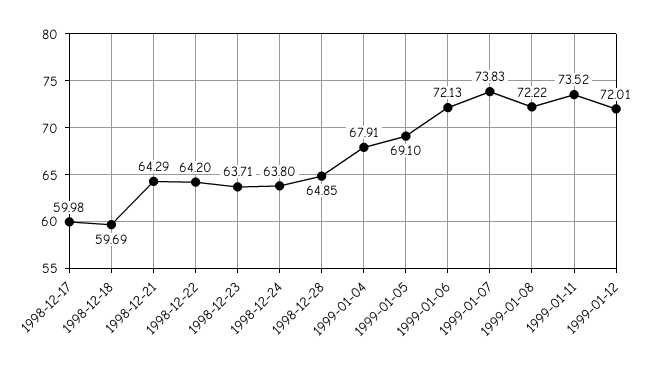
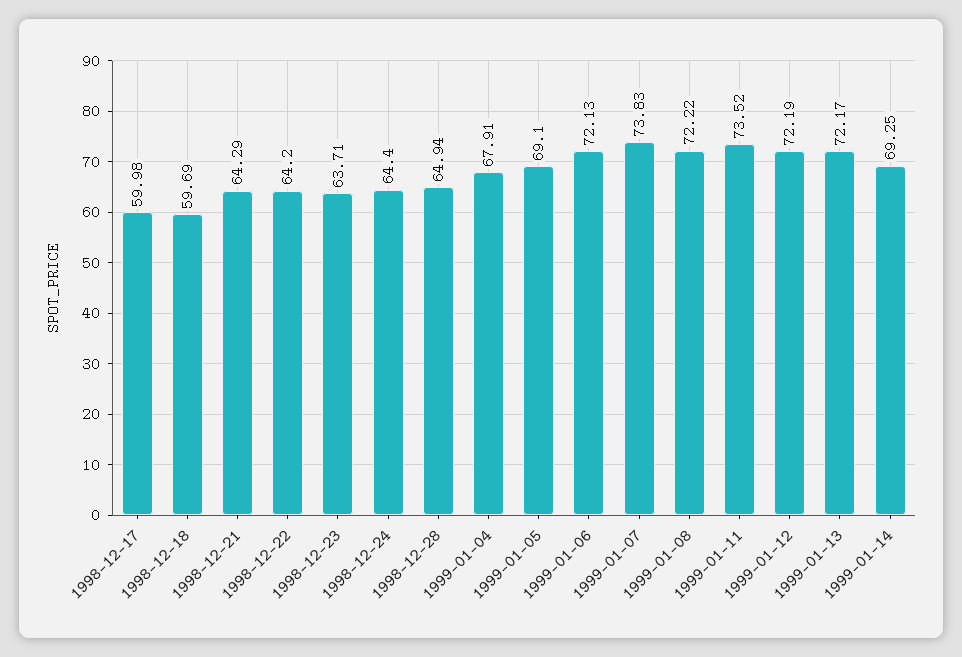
1998-12-24: 63.8 -> 64.4
1998-12-28: 64.85 -> 64.94
1999-01-12: 72.01 -> 72.19
1999-01-13: none -> 72.17
1999-01-14: none -> 69.25

